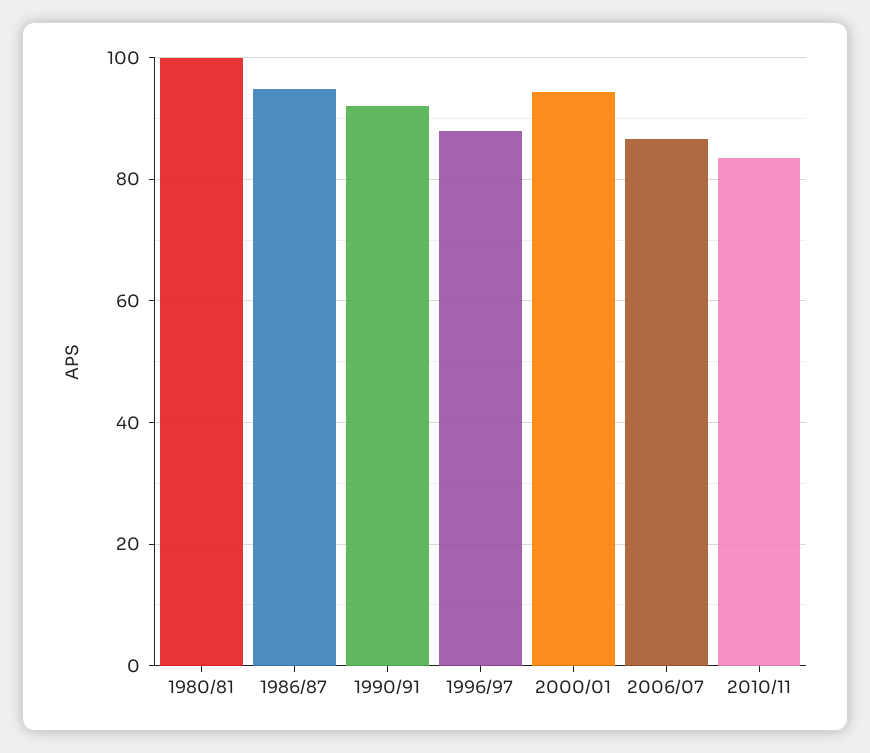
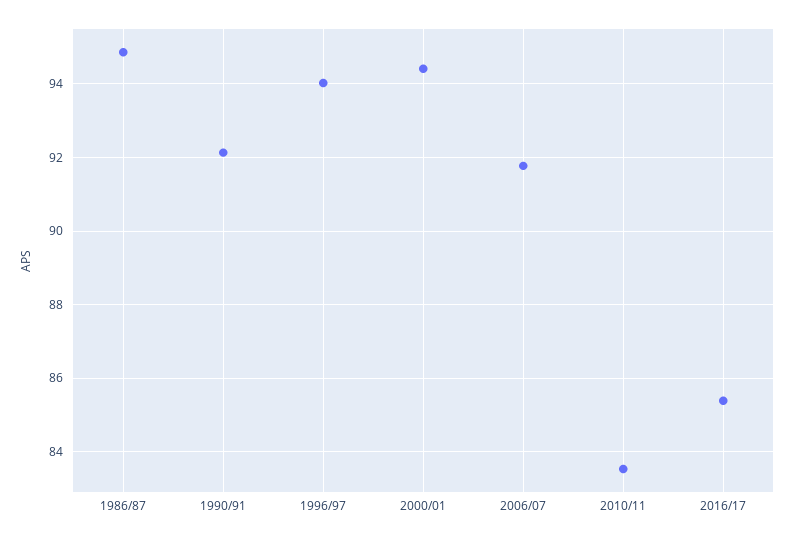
1980/81: 100 -> none
1996/97: 88 -> 94
2006/07: 86 -> 91.8
2016/17: none -> 85.4

